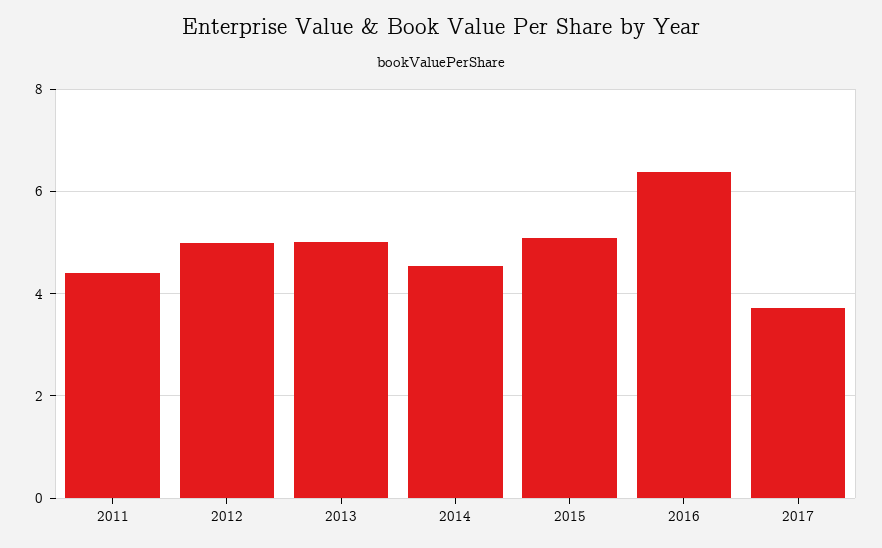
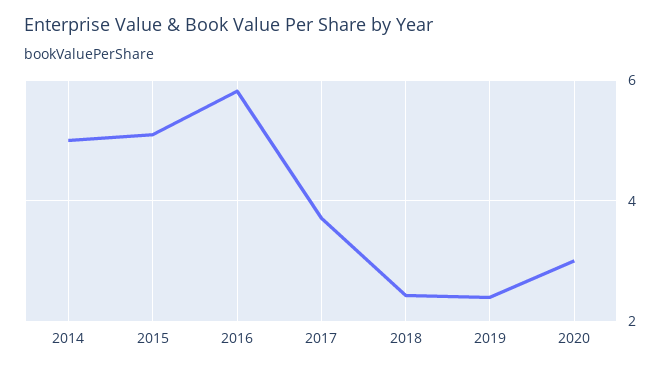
2011: 4.4 -> none
2012: 5 -> none
2013: 5 -> none
2014: 4.6 -> 5
2016: 6.4 -> 5.8
2018: none -> 2.4
2019: none -> 2.4
2020: none -> 3

